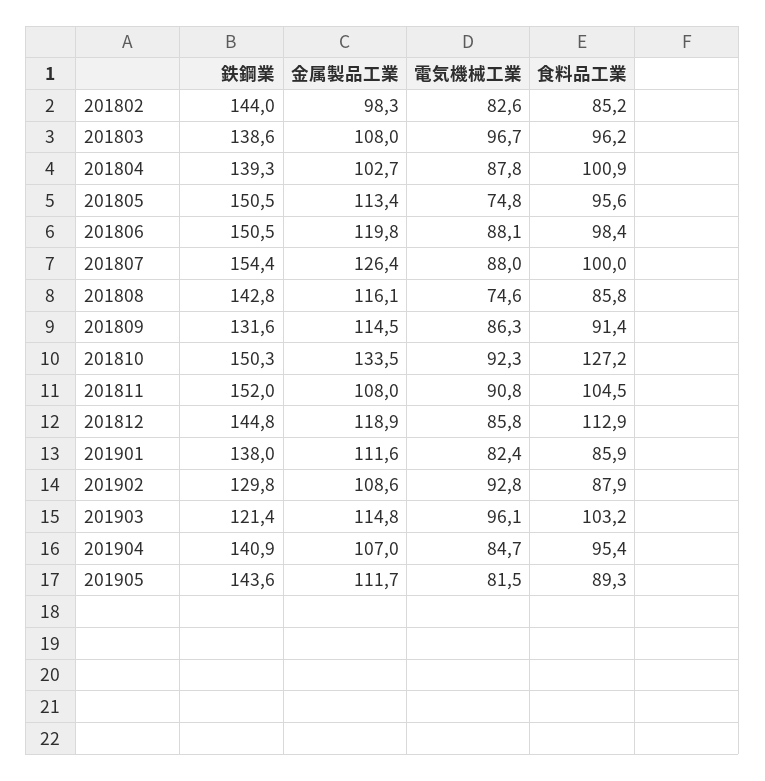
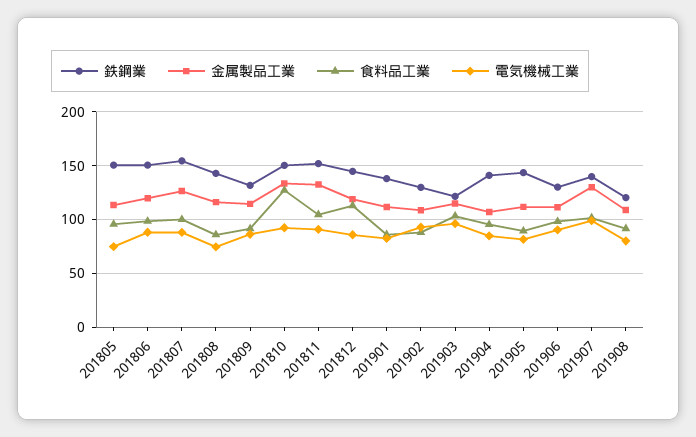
鉄鋼業, 201802: 144 -> none
金属製品工業, 201802: 98.3 -> none
電気機械工業, 201802: 82.6 -> none
食料品工業, 201802: 85.2 -> none
鉄鋼業, 201803: 138.6 -> none
金属製品工業, 201803: 108 -> none
電気機械工業, 201803: 96.7 -> none
食料品工業, 201803: 96.2 -> none
鉄鋼業, 201804: 139.3 -> none
金属製品工業, 201804: 102.7 -> none
電気機械工業, 201804: 87.8 -> none
食料品工業, 201804: 100.9 -> none
金属製品工業, 201811: 108 -> 130
鉄鋼業, 201906: none -> 130
金属製品工業, 201906: none -> 110
食料品工業, 201906: none -> 100
電気機械工業, 201906: none -> 90
鉄鋼業, 201907: none -> 140
金属製品工業, 201907: none -> 130
食料品工業, 201907: none -> 100
電気機械工業, 201907: none -> 100
鉄鋼業, 201908: none -> 120
金属製品工業, 201908: none -> 110
食料品工業, 201908: none -> 90
電気機械工業, 201908: none -> 80

